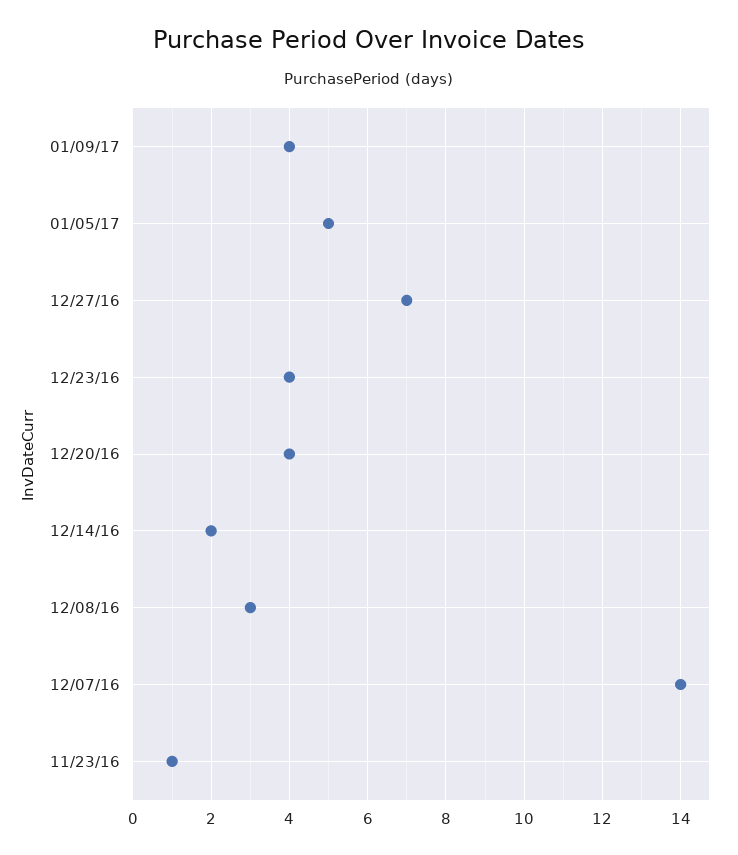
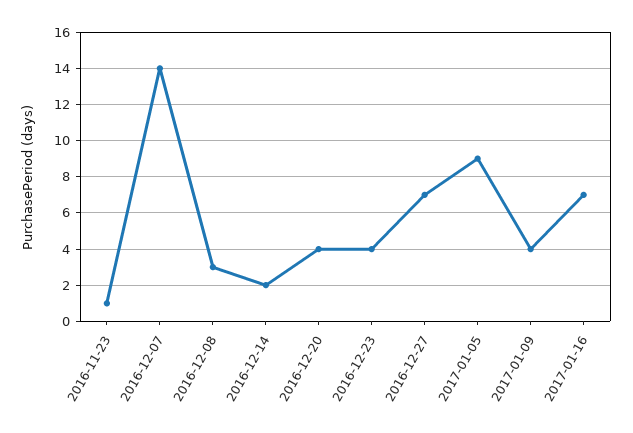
01/05/17: 5 -> 9
2017-01-16: none -> 7

